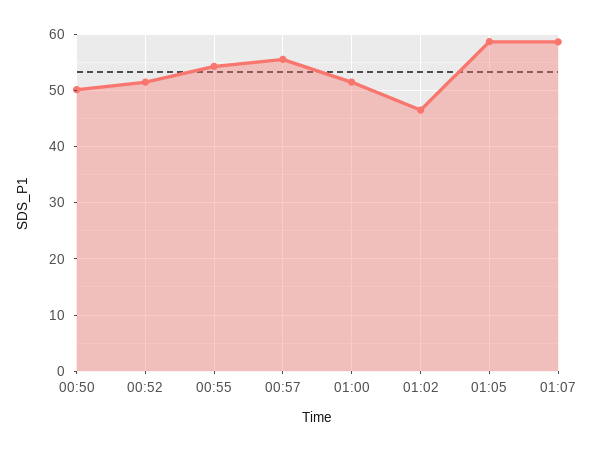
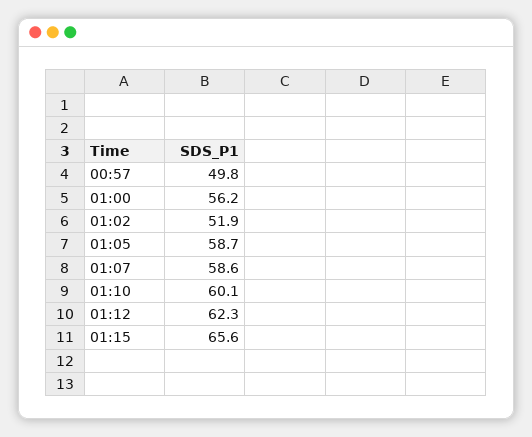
00:50: 50 -> none
00:52: 52 -> none
00:55: 54 -> none
00:57: 56 -> 49.8
01:00: 52 -> 56.2
01:02: 46 -> 51.9
01:10: none -> 60.1
01:12: none -> 62.3
01:15: none -> 65.6

